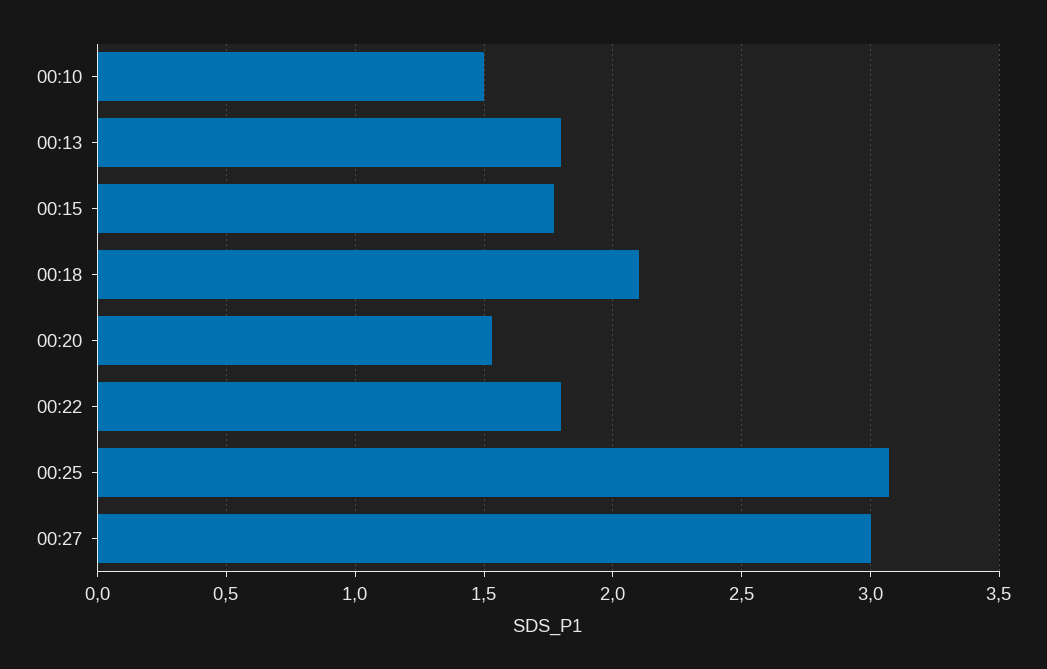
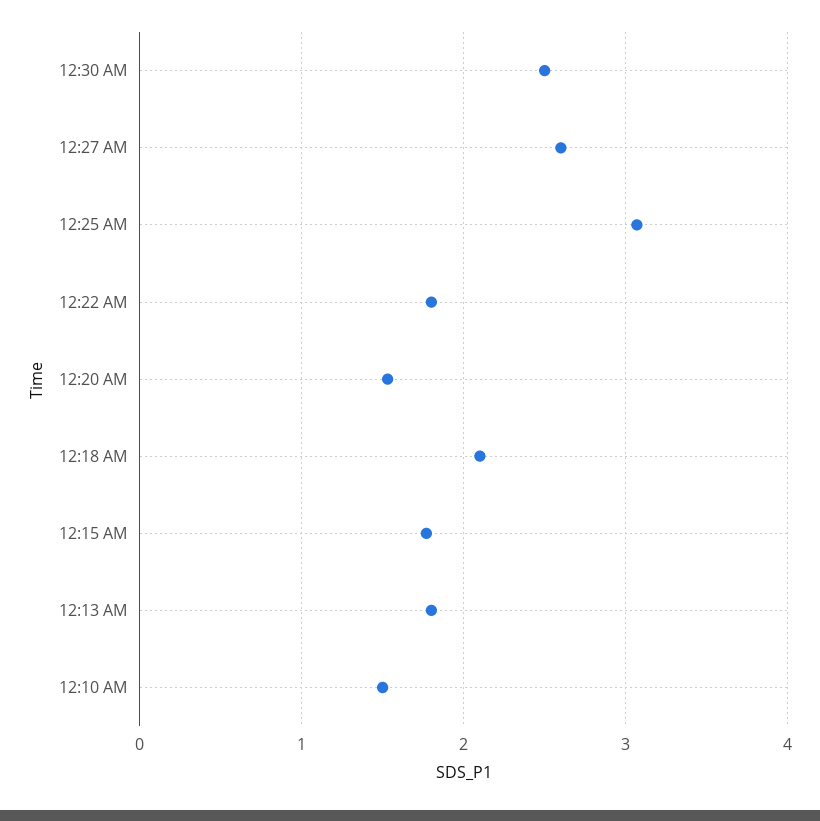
00:27: 3 -> 2.6
12:30 AM: none -> 2.5

